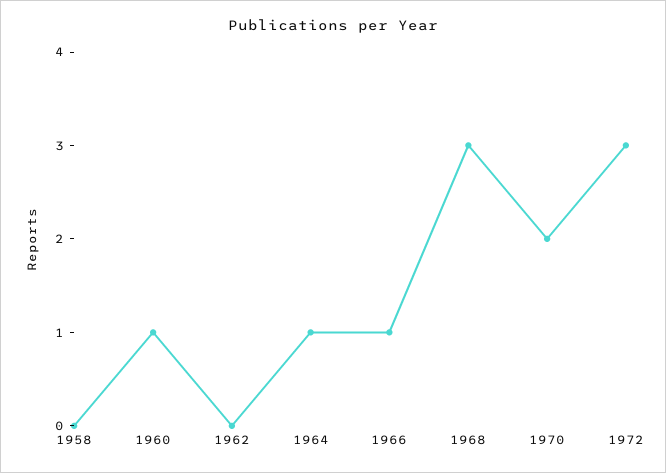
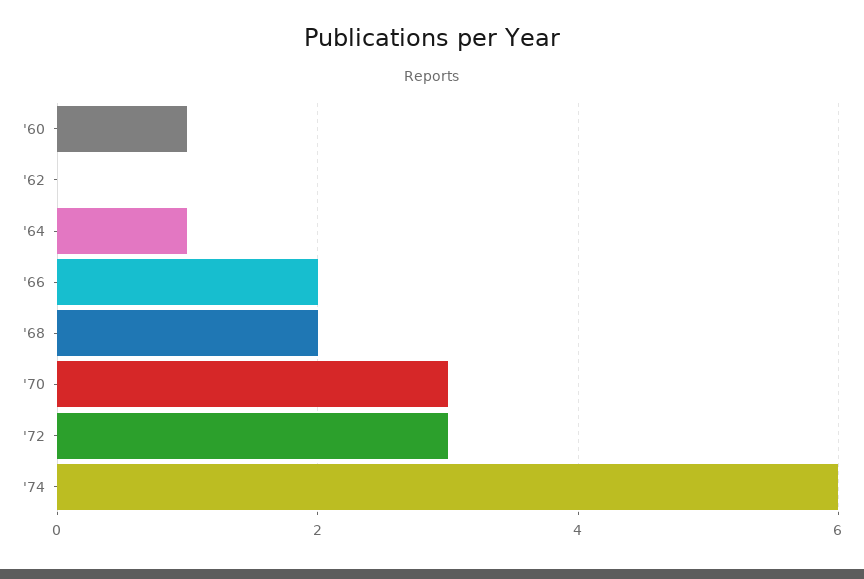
1958: 0 -> none
1966: 1 -> 2
1968: 3 -> 2
1970: 2 -> 3
'74: none -> 6

